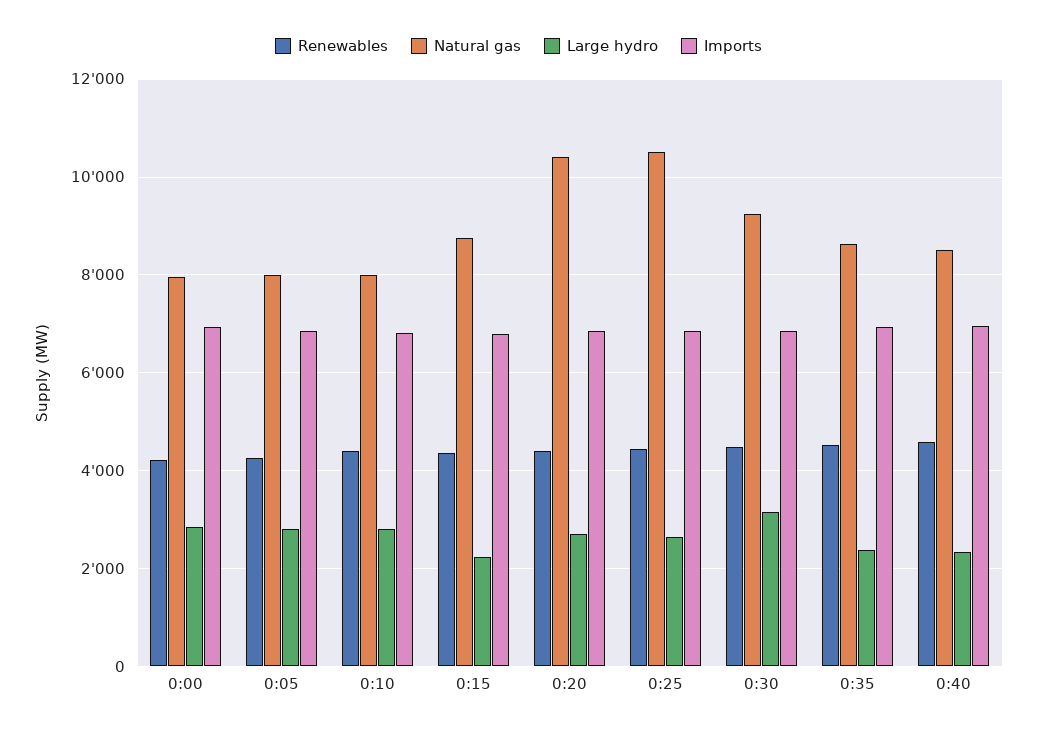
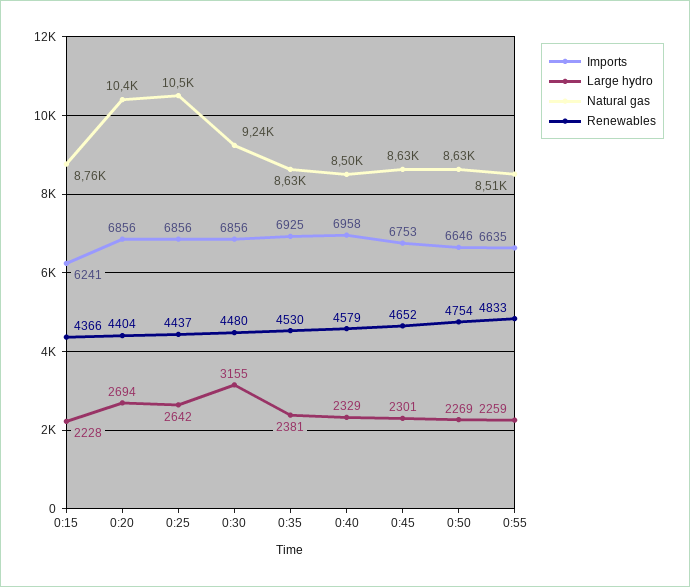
Renewables, 0:00: 4200 -> none
Natural gas, 0:00: 8000 -> none
Large hydro, 0:00: 2800 -> none
Imports, 0:00: 7000 -> none
Renewables, 0:05: 4200 -> none
Natural gas, 0:05: 8000 -> none
Large hydro, 0:05: 2800 -> none
Imports, 0:05: 6800 -> none
Renewables, 0:10: 4400 -> none
Natural gas, 0:10: 8000 -> none
Large hydro, 0:10: 2800 -> none
Imports, 0:10: 6800 -> none
Imports, 0:15: 6800 -> 6241
Imports, 0:45: none -> 6753
Large hydro, 0:45: none -> 2301
Natural gas, 0:45: none -> 8630
Renewables, 0:45: none -> 4652
Imports, 0:50: none -> 6646
Large hydro, 0:50: none -> 2269
Natural gas, 0:50: none -> 8630
Renewables, 0:50: none -> 4754
Imports, 0:55: none -> 6635
Large hydro, 0:55: none -> 2259
Natural gas, 0:55: none -> 8510
Renewables, 0:55: none -> 4833

